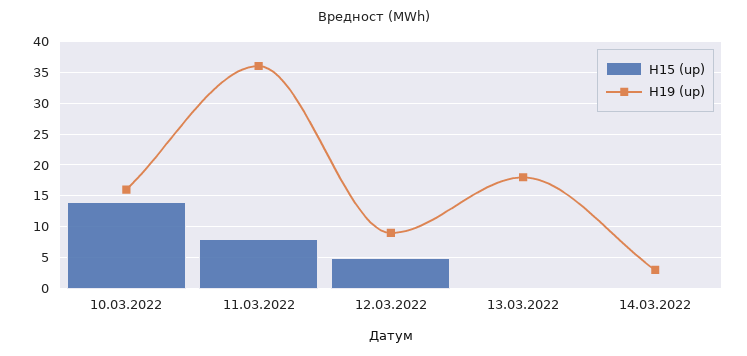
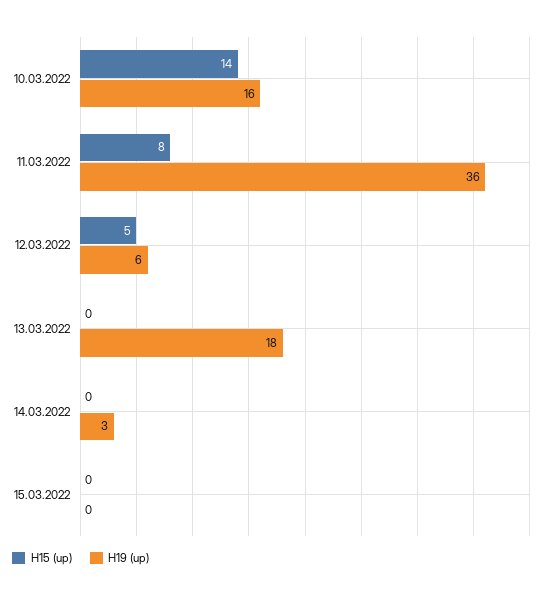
H19 (up), 12.03.2022: 9 -> 6
H15 (up), 15.03.2022: none -> 0
H19 (up), 15.03.2022: none -> 0

